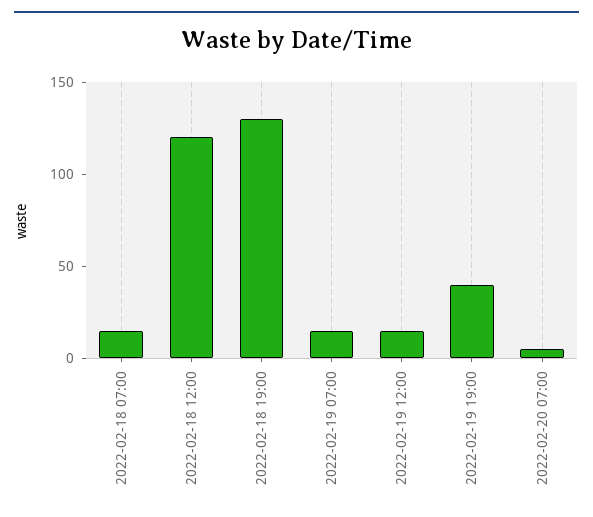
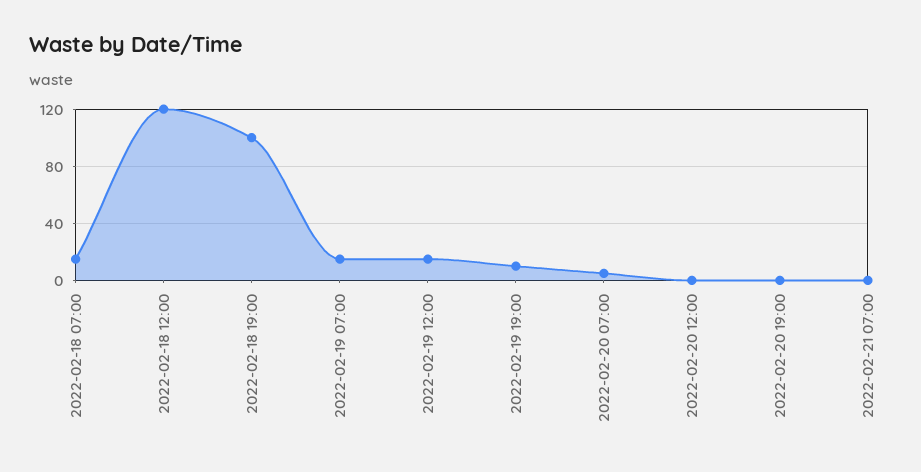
2022-02-18 19:00: 130 -> 100
2022-02-19 19:00: 40 -> 10
2022-02-20 12:00: none -> 0
2022-02-20 19:00: none -> 0
2022-02-21 07:00: none -> 0

